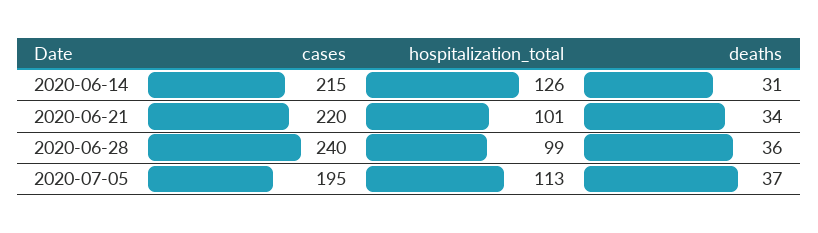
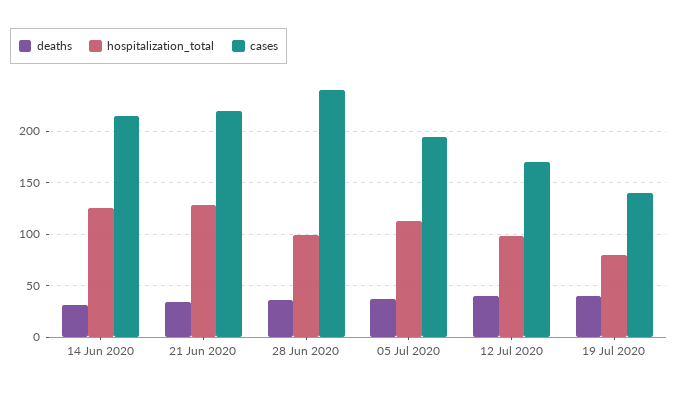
hospitalization_total, 2020-06-21: 101 -> 130
deaths, 12 Jul 2020: none -> 40
hospitalization_total, 12 Jul 2020: none -> 100
cases, 12 Jul 2020: none -> 170
deaths, 19 Jul 2020: none -> 40
hospitalization_total, 19 Jul 2020: none -> 80
cases, 19 Jul 2020: none -> 140

